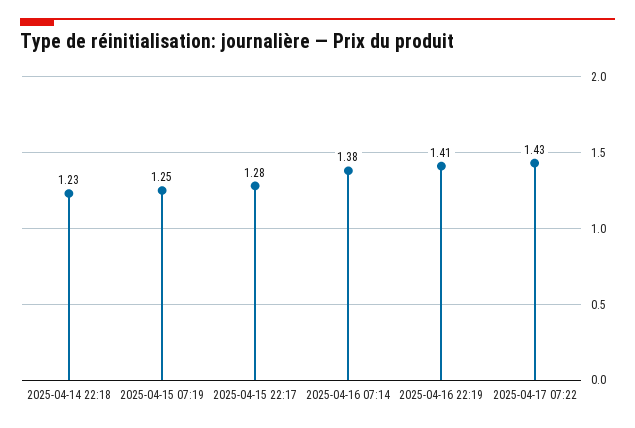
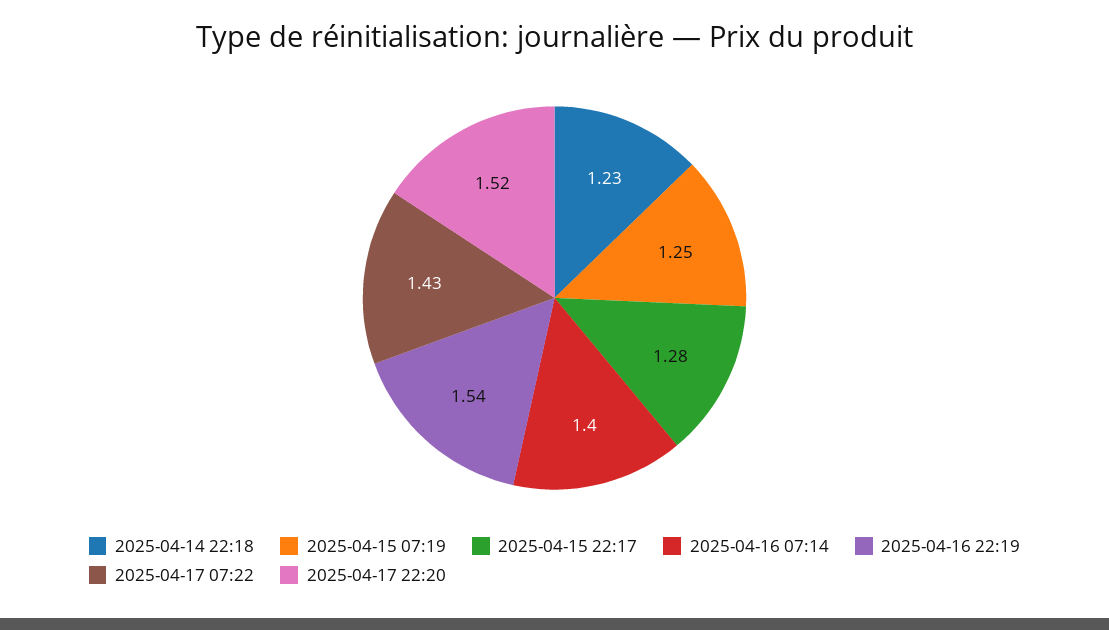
2025-04-16 07:14: 1.38 -> 1.4
2025-04-16 22:19: 1.41 -> 1.54
2025-04-17 22:20: none -> 1.52

